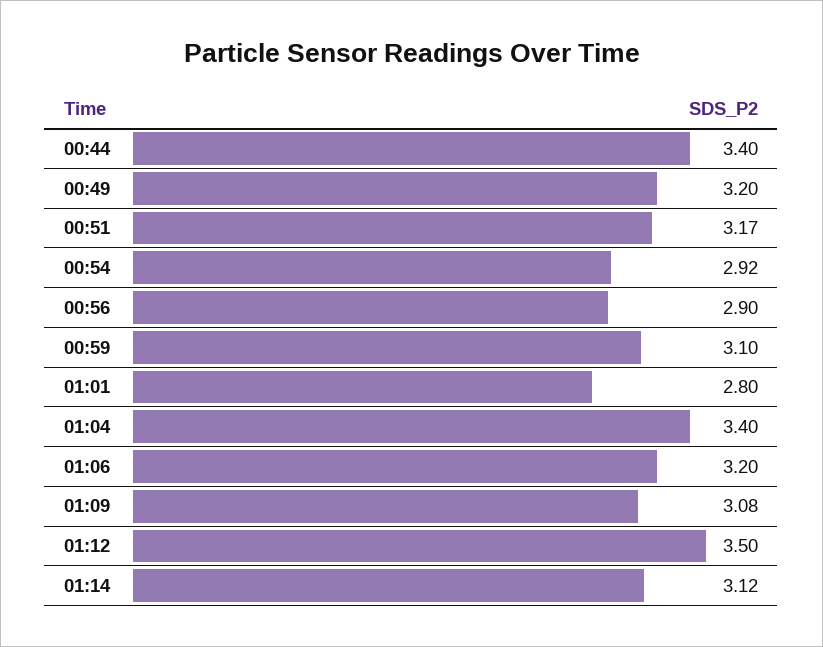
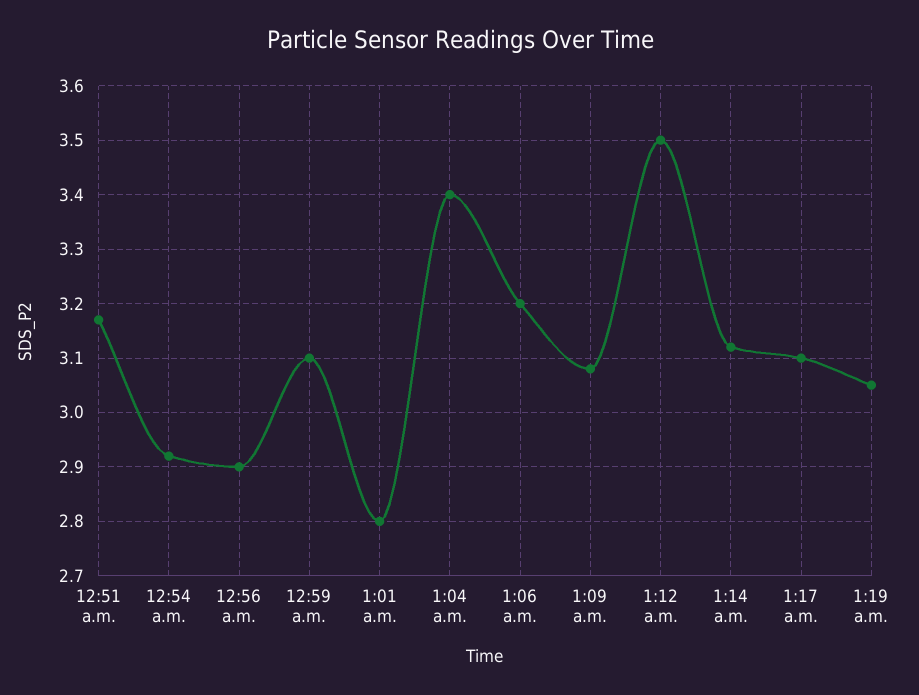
00:44: 3.4 -> none
00:49: 3.2 -> none
1:17 a.m.: none -> 3.1
1:19 a.m.: none -> 3.05

